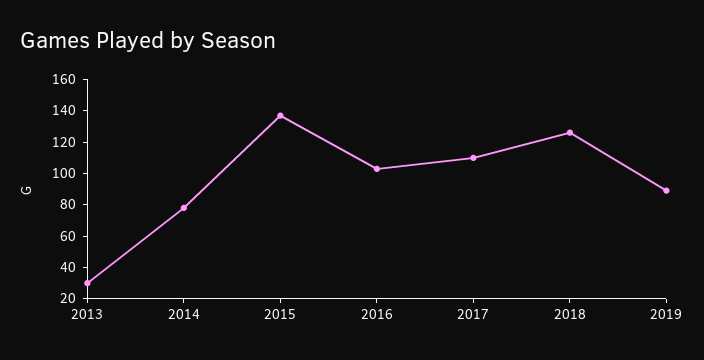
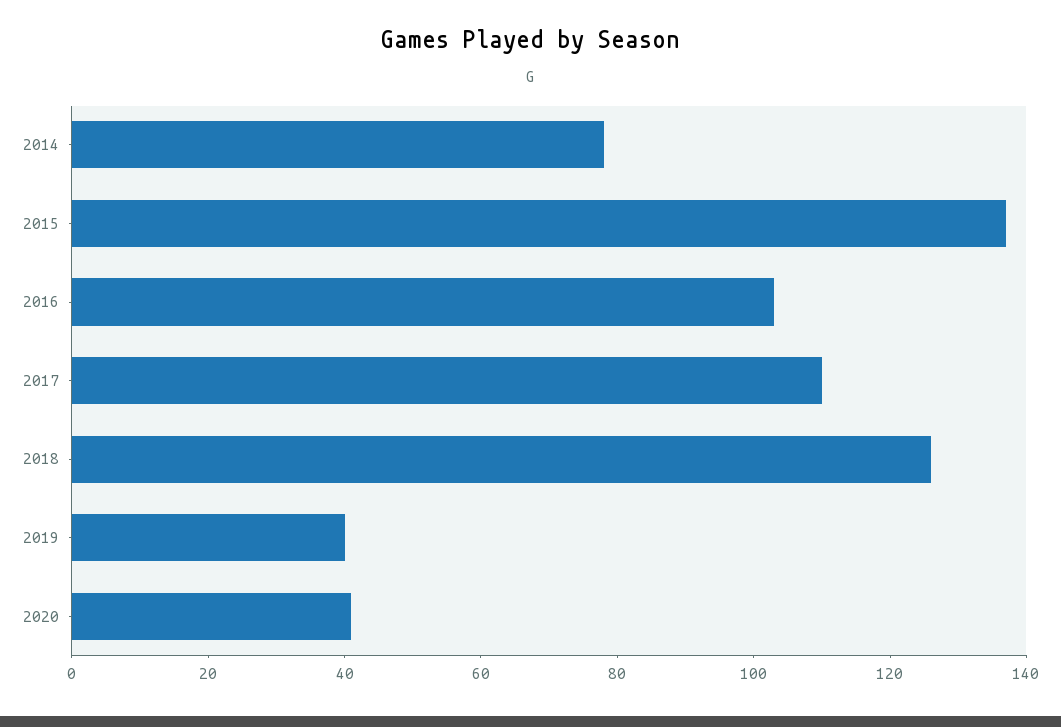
2013: 30 -> none
2019: 90 -> 40
2020: none -> 40

